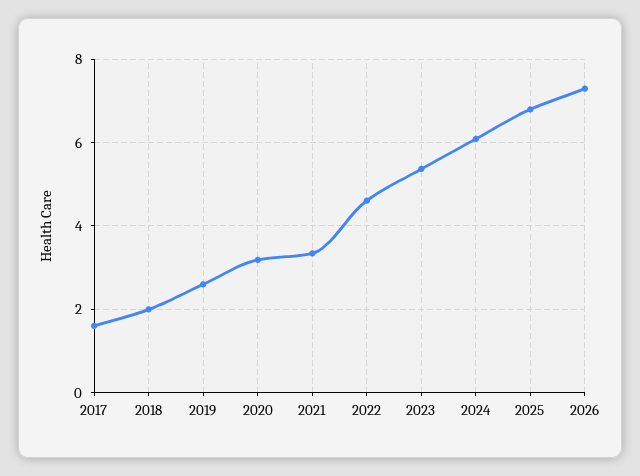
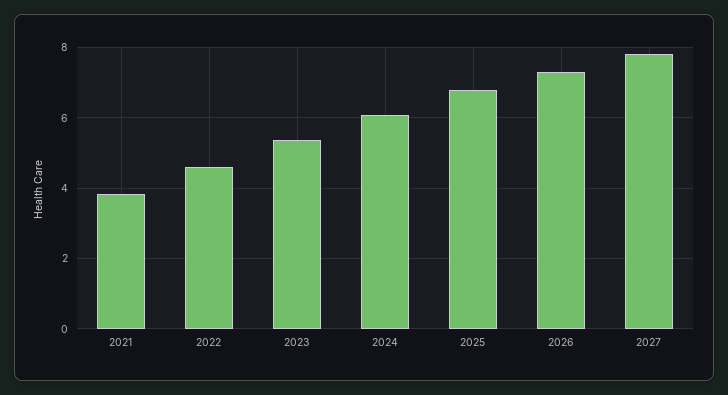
2017: 1.6 -> none
2018: 2 -> none
2019: 2.6 -> none
2020: 3.2 -> none
2021: 3.4 -> 3.8
2027: none -> 7.8

